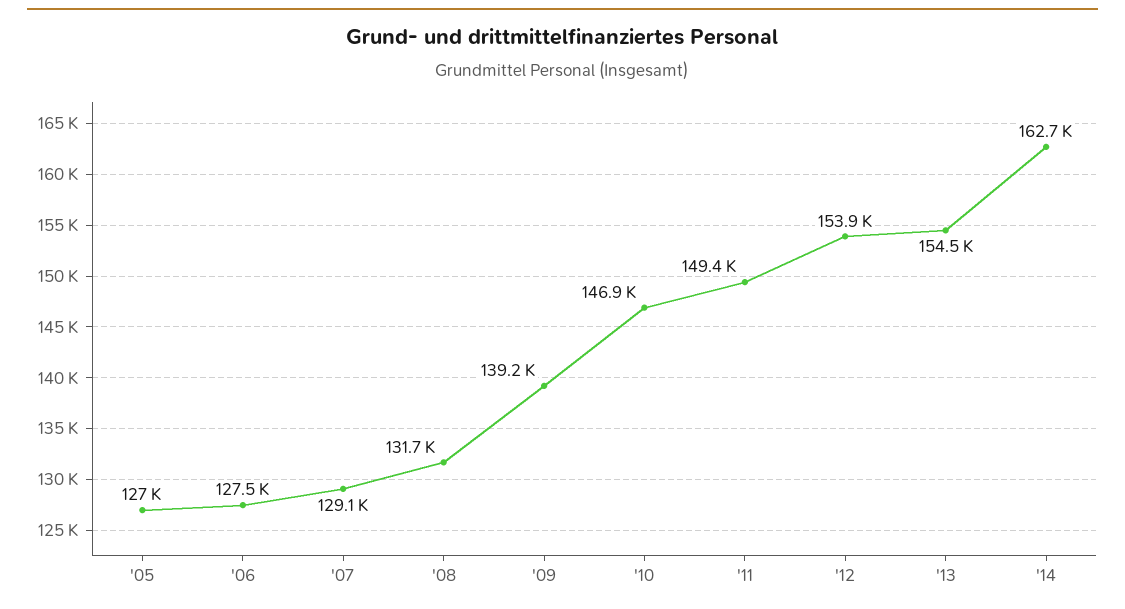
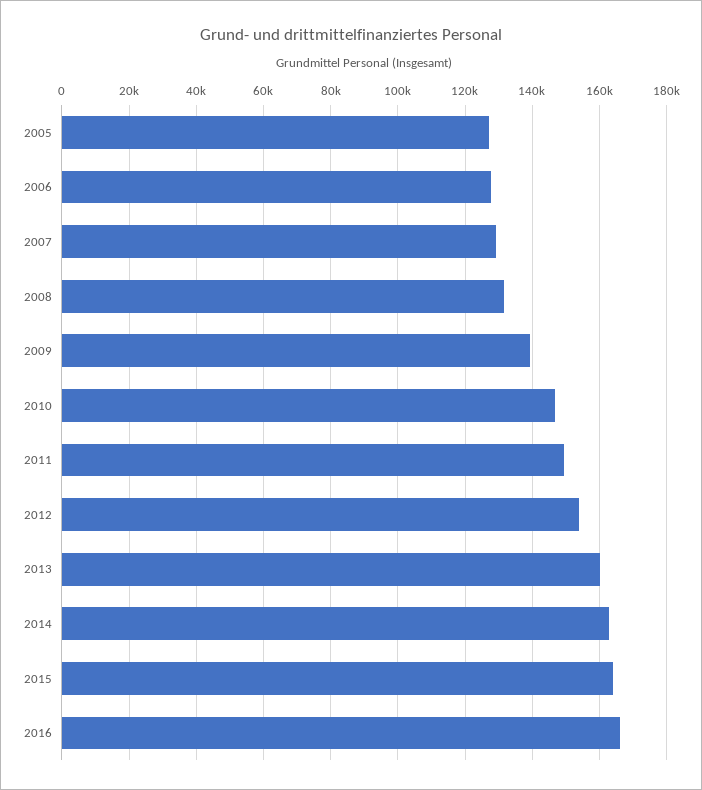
'13: 154500 -> 160000
2015: none -> 164000
2016: none -> 166000

